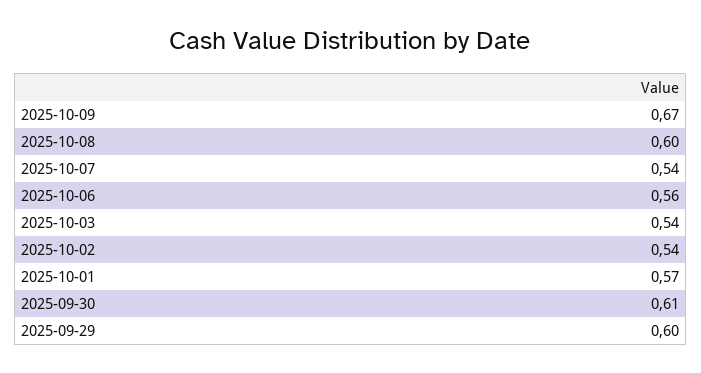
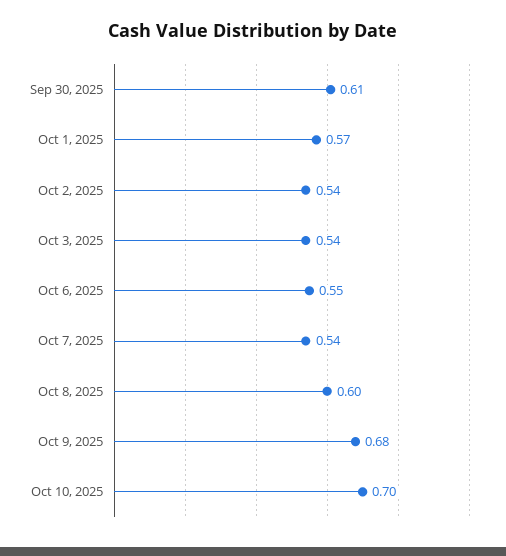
2025-10-09: 0.67 -> 0.68
2025-10-06: 0.56 -> 0.55
2025-09-29: 0.6 -> none
Oct 10, 2025: none -> 0.7

